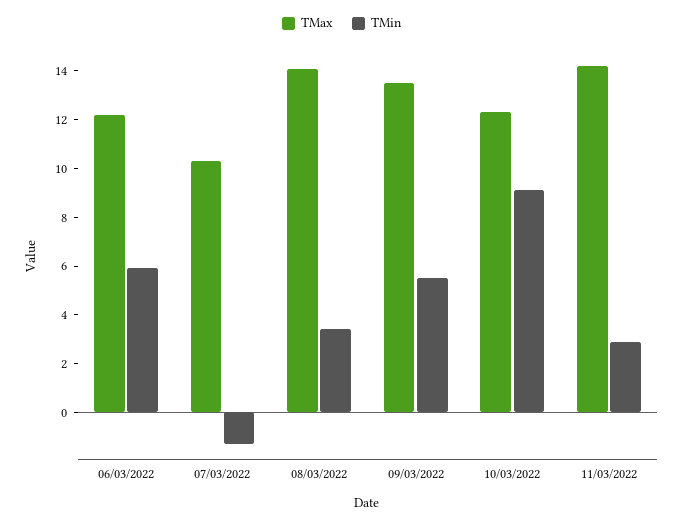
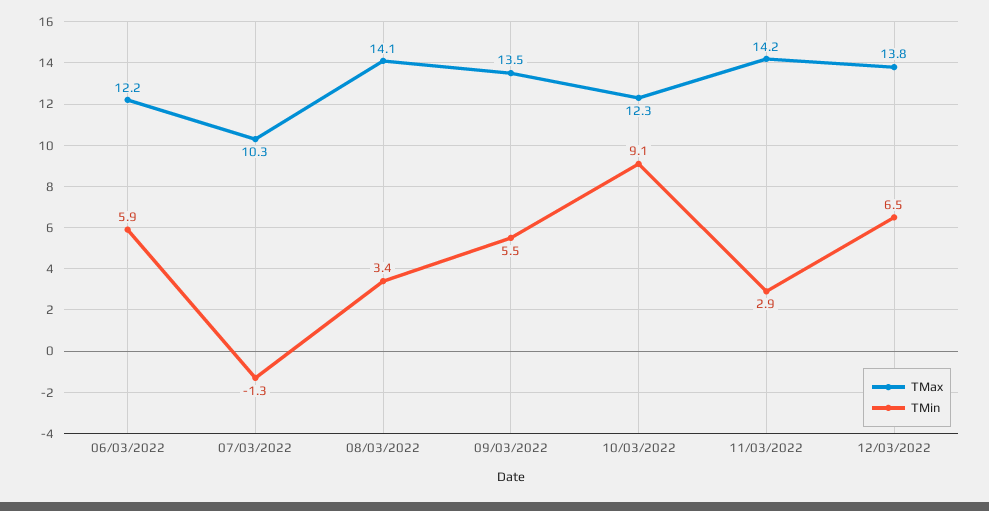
TMax, 12/03/2022: none -> 13.8
TMin, 12/03/2022: none -> 6.5

